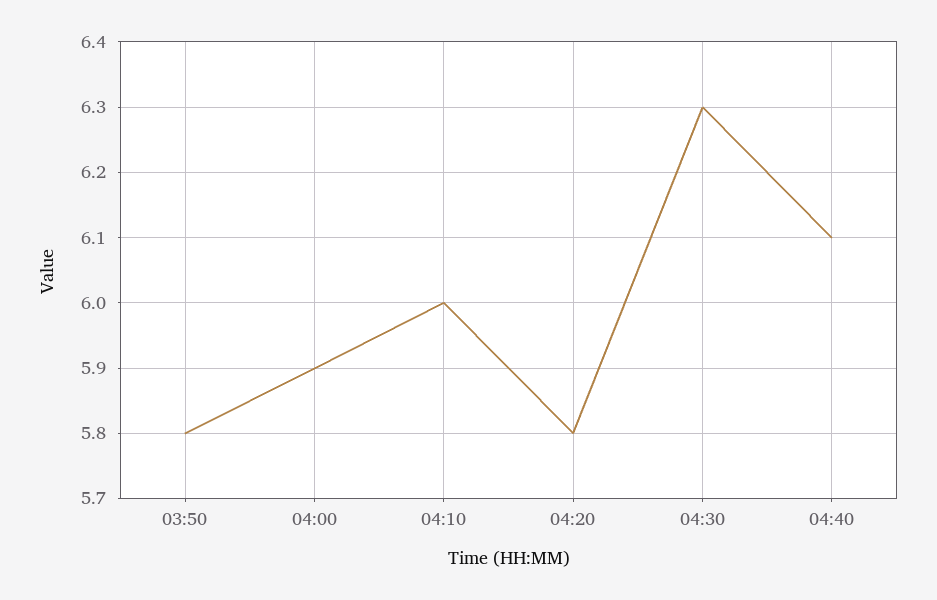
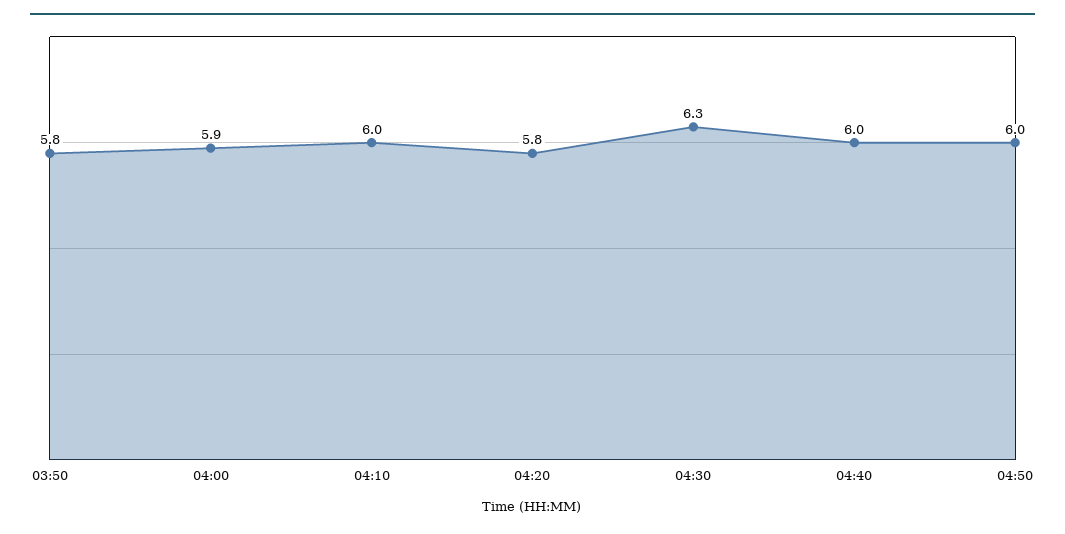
04:40: 6.1 -> 6
04:50: none -> 6

